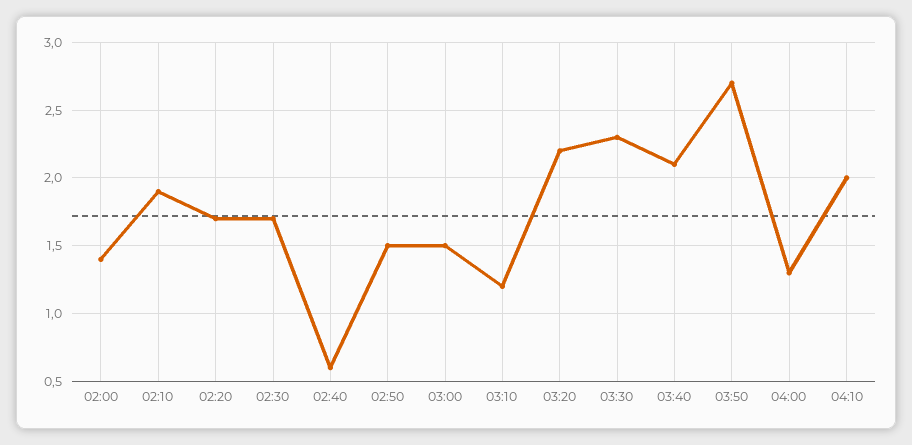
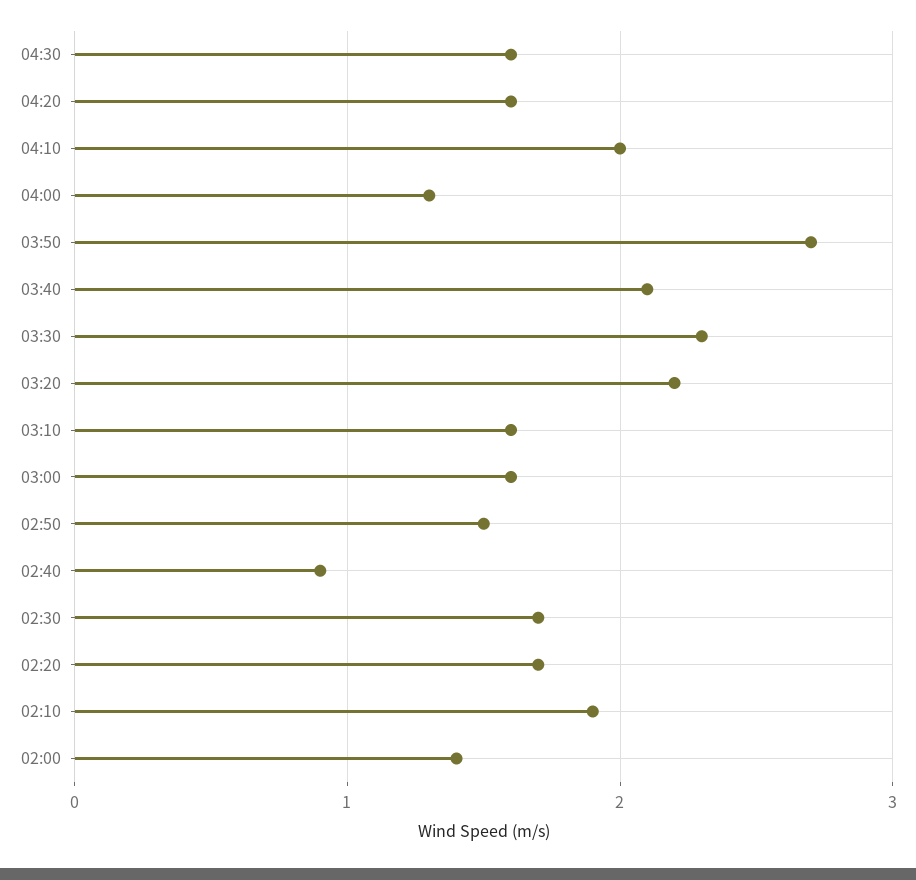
02:40: 0.6 -> 0.9
03:00: 1.5 -> 1.6
03:10: 1.2 -> 1.6
04:30: none -> 1.6
04:20: none -> 1.6

